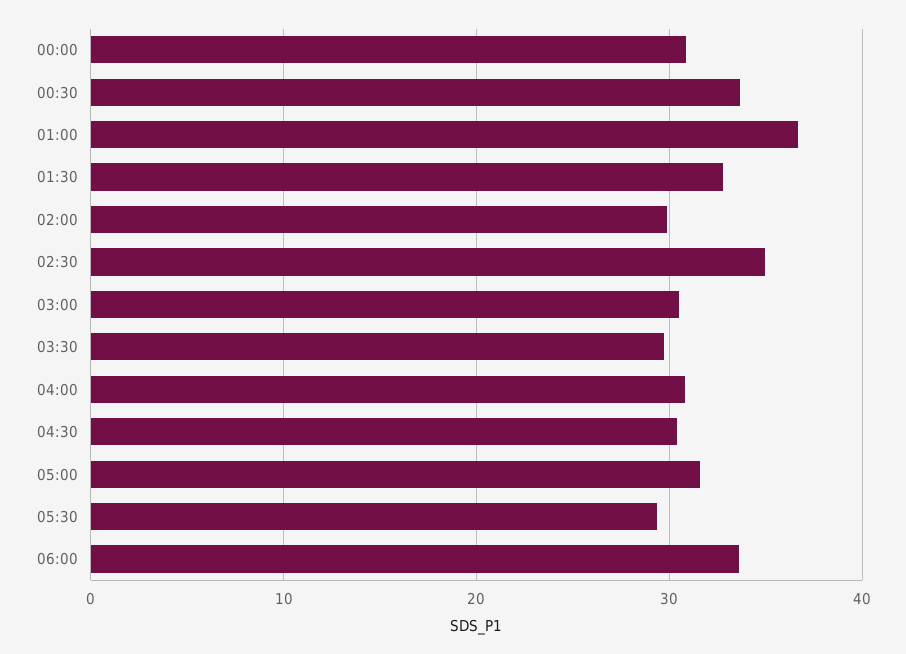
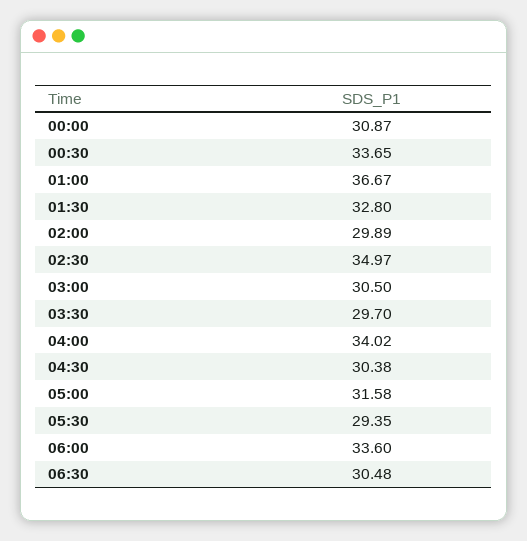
04:00: 31 -> 34.02
06:30: none -> 30.48

